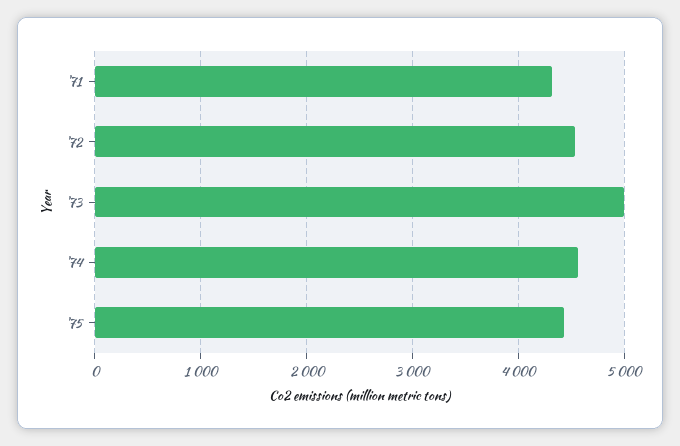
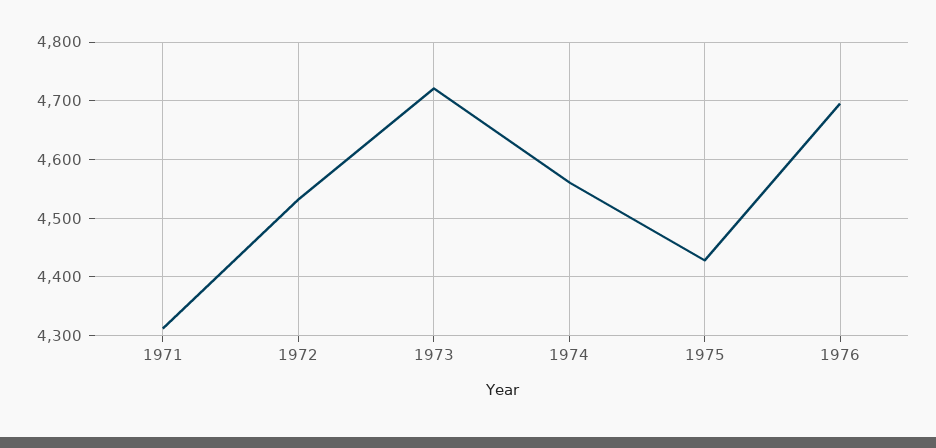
'73: 5000 -> 4720
1976: none -> 4700

